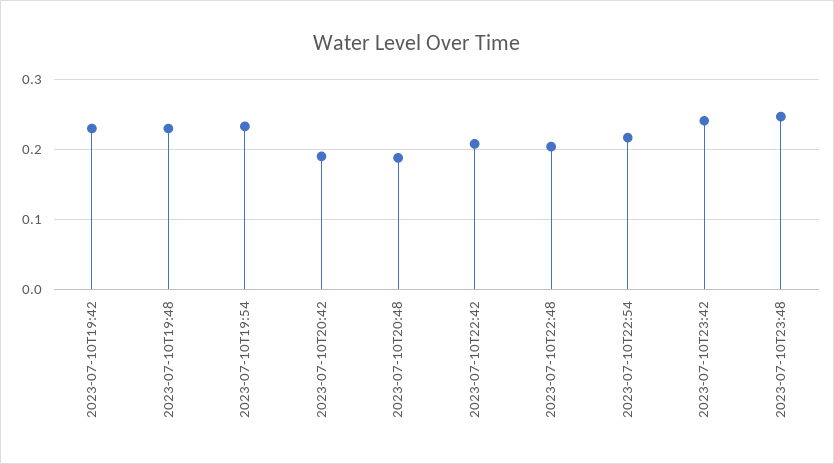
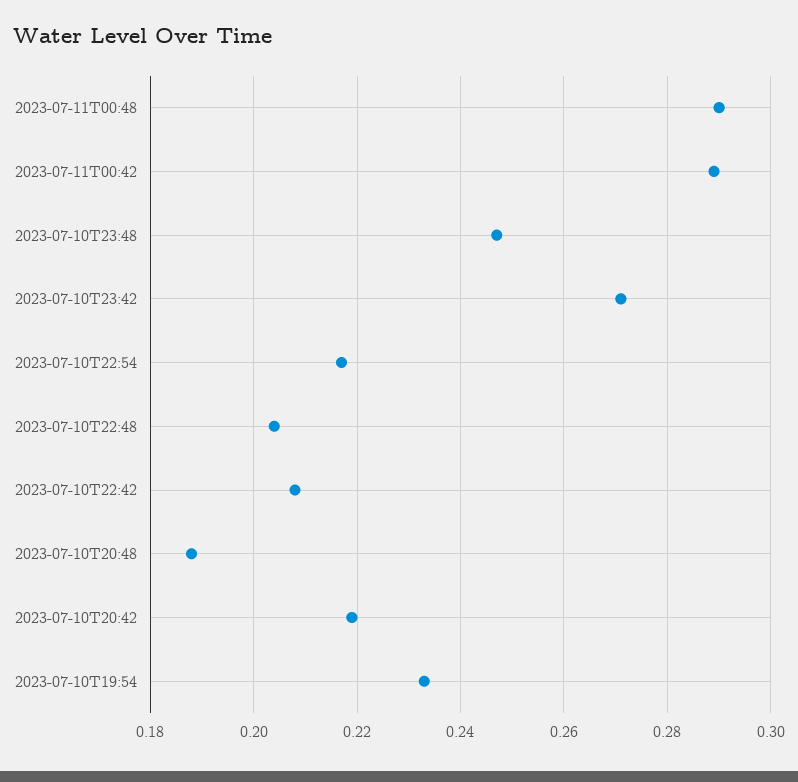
2023-07-10T19:42: 0.23 -> none
2023-07-10T19:48: 0.23 -> none
2023-07-10T20:42: 0.19 -> 0.22
2023-07-10T23:42: 0.24 -> 0.27
2023-07-11T00:48: none -> 0.29
2023-07-11T00:42: none -> 0.29

